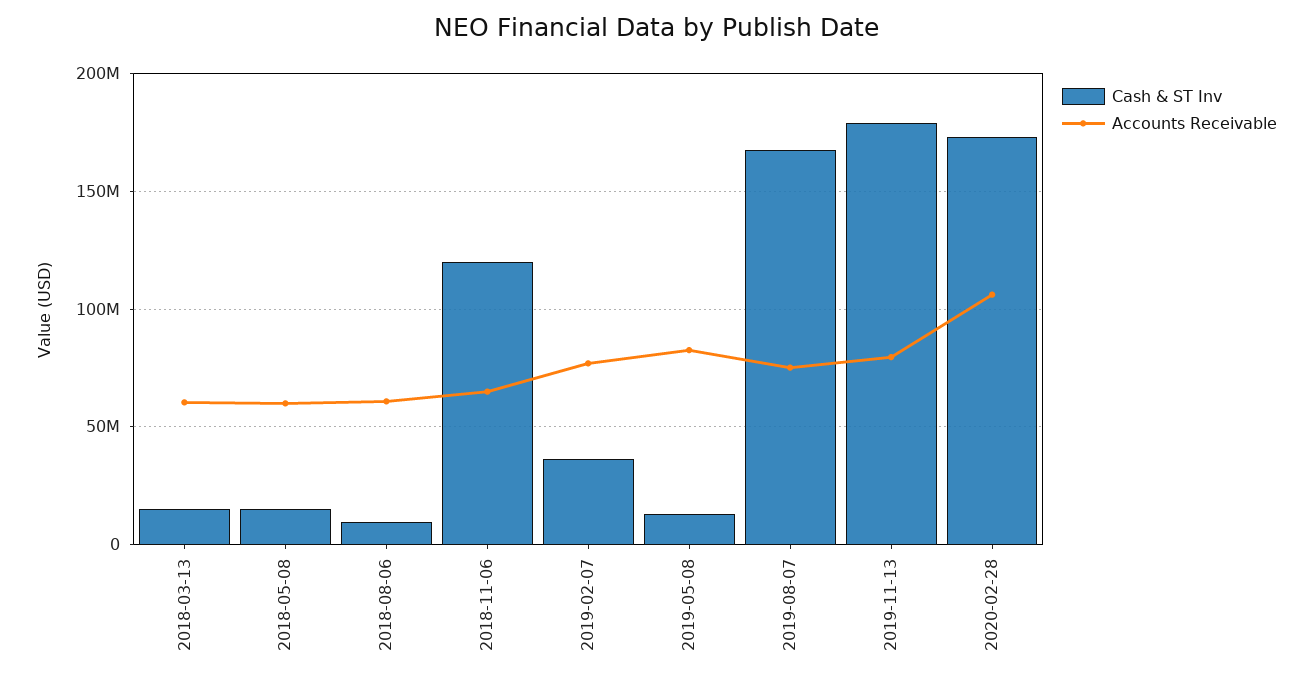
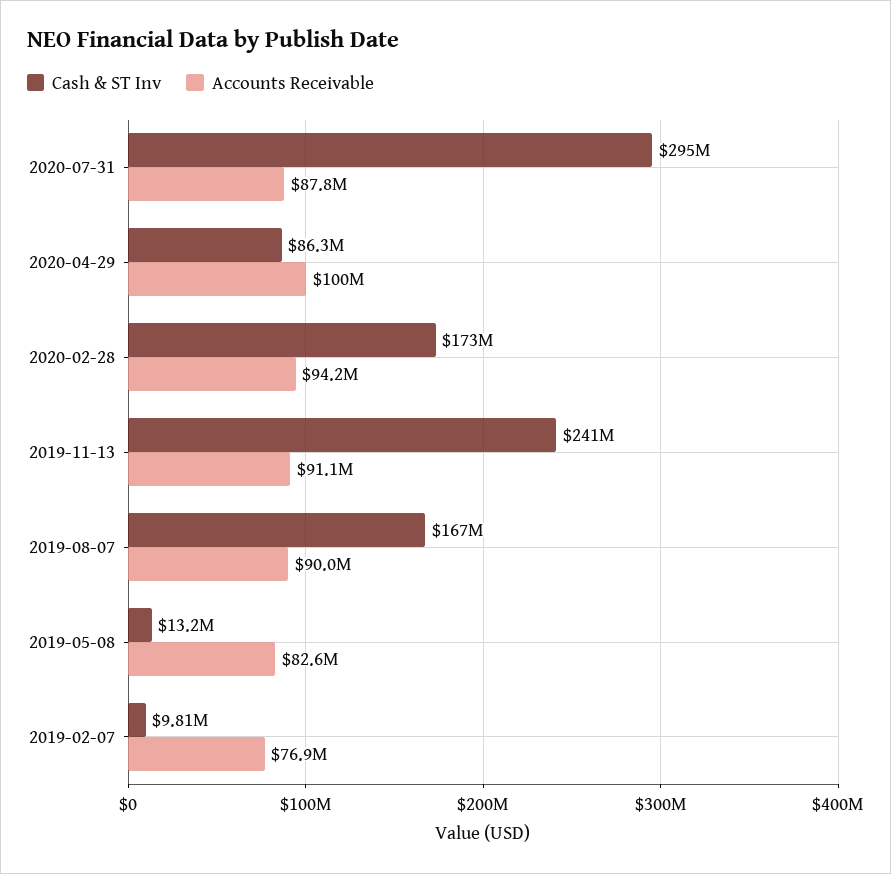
Cash & ST Inv, 2018-03-13: 15000000 -> none
Accounts Receivable, 2018-03-13: 60000000 -> none
Cash & ST Inv, 2018-05-08: 15000000 -> none
Accounts Receivable, 2018-05-08: 60000000 -> none
Cash & ST Inv, 2018-08-06: 10000000 -> none
Accounts Receivable, 2018-08-06: 60000000 -> none
Cash & ST Inv, 2018-11-06: 120000000 -> none
Accounts Receivable, 2018-11-06: 65000000 -> none
Cash & ST Inv, 2019-02-07: 35000000 -> 9810000
Accounts Receivable, 2019-08-07: 75000000 -> 90000000
Cash & ST Inv, 2019-11-13: 180000000 -> 241000000
Accounts Receivable, 2019-11-13: 80000000 -> 91100000
Accounts Receivable, 2020-02-28: 105000000 -> 94200000
Cash & ST Inv, 2020-07-31: none -> 295000000
Accounts Receivable, 2020-07-31: none -> 87800000
Cash & ST Inv, 2020-04-29: none -> 86300000
Accounts Receivable, 2020-04-29: none -> 100000000

